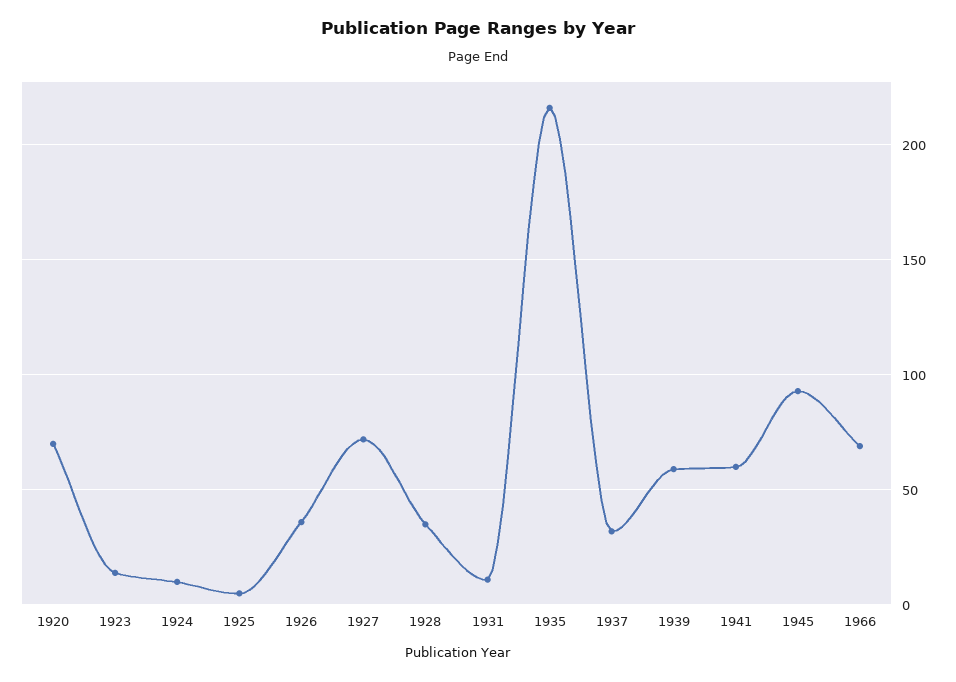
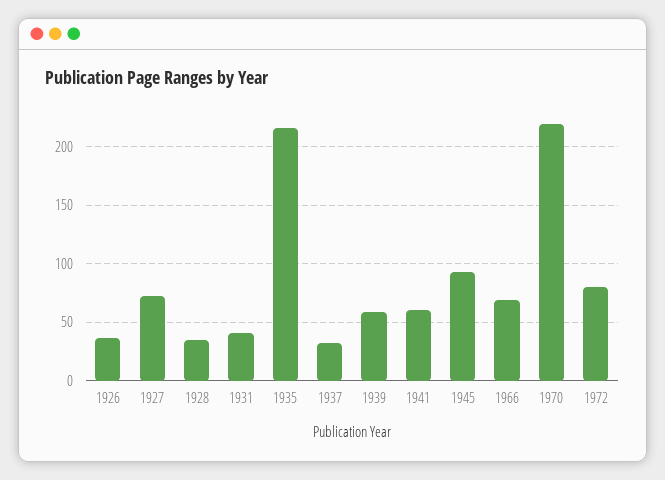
1920: 70 -> none
1923: 15 -> none
1924: 10 -> none
1925: 5 -> none
1931: 10 -> 40
1970: none -> 220
1972: none -> 80

